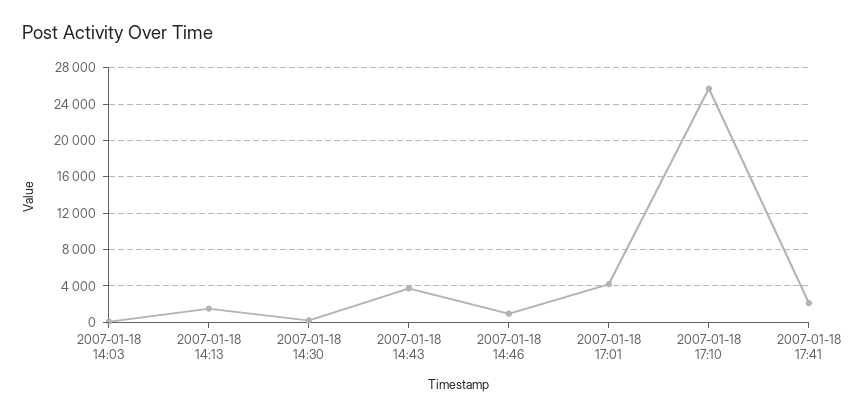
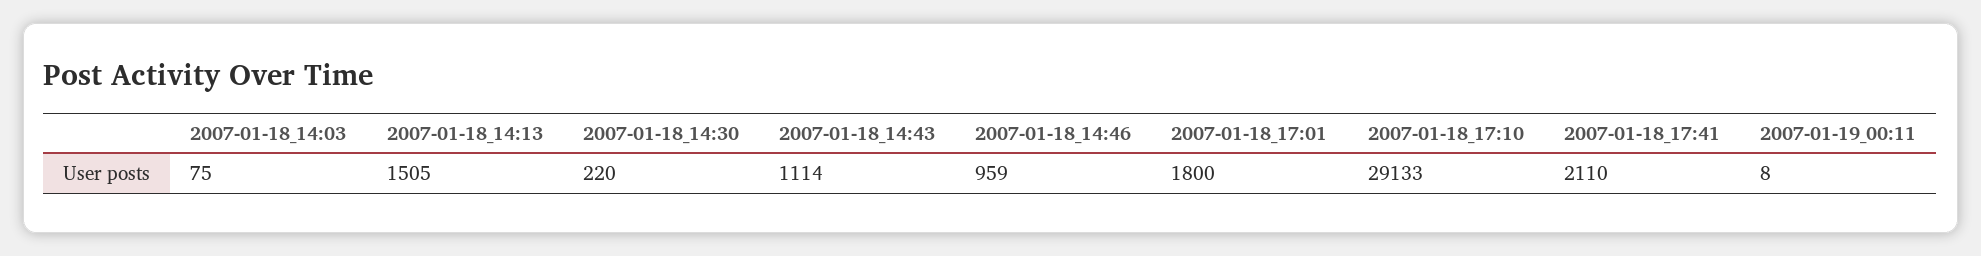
2007-01-18 14:43: 4000 -> 1114
2007-01-18 17:01: 4000 -> 1800
2007-01-18 17:10: 26000 -> 29133
2007-01-19_00:11: none -> 8

